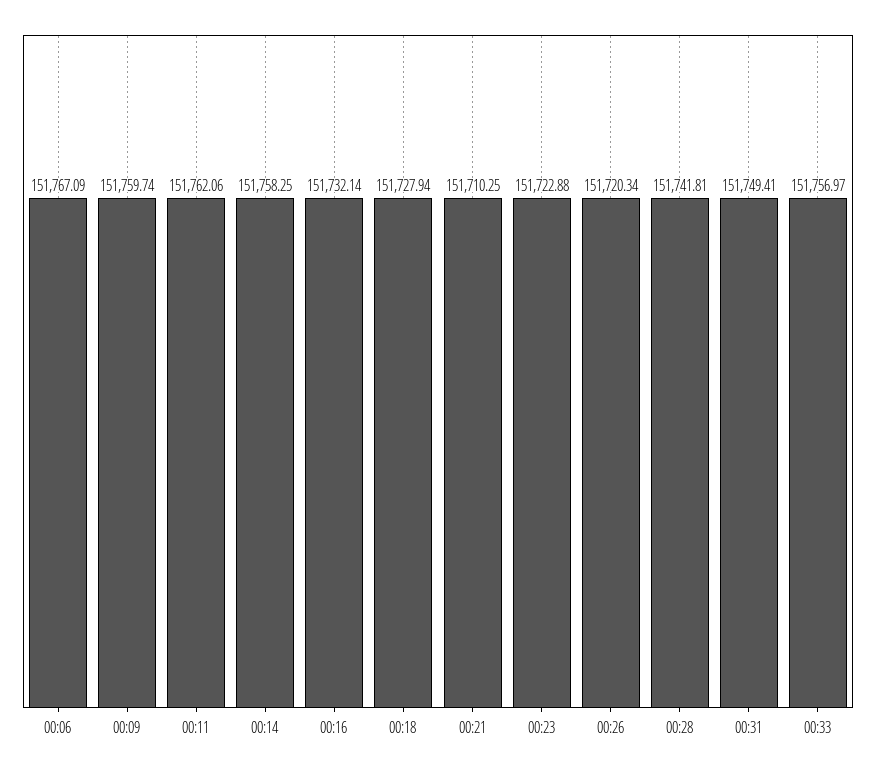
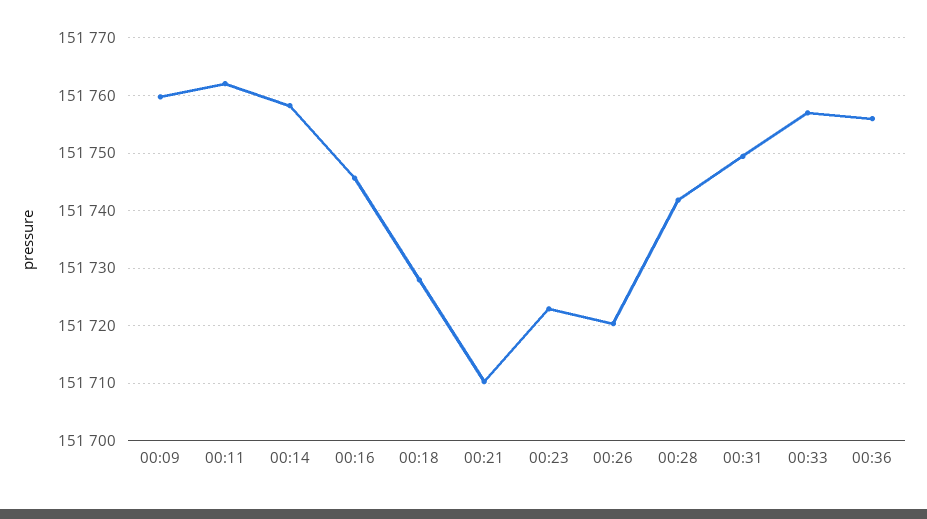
00:06: 151767.09 -> none
00:16: 151732.14 -> 151746
00:36: none -> 151756

